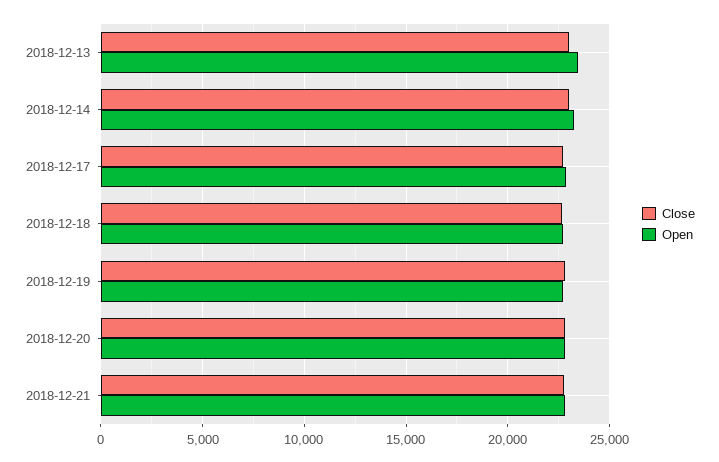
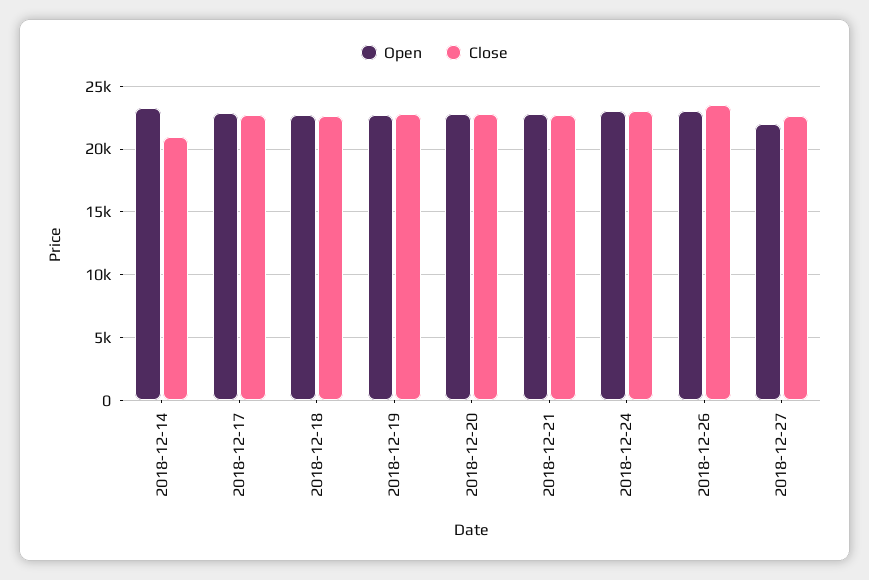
Close, 2018-12-13: 23000 -> none
Open, 2018-12-13: 23500 -> none
Close, 2018-12-14: 23000 -> 21000
Open, 2018-12-24: none -> 23000
Close, 2018-12-24: none -> 23000
Open, 2018-12-26: none -> 23000
Close, 2018-12-26: none -> 23500
Open, 2018-12-27: none -> 22000
Close, 2018-12-27: none -> 22500

